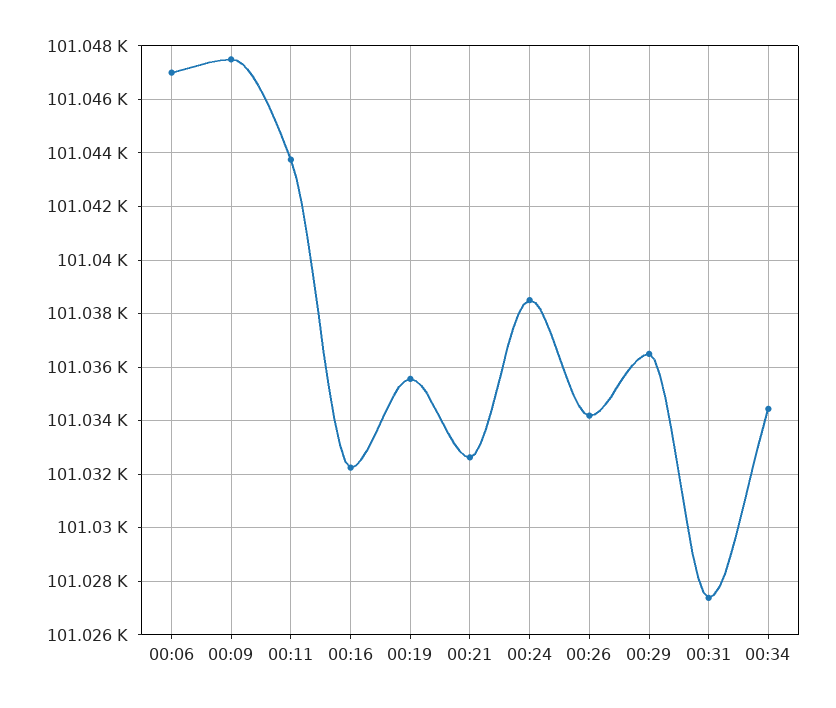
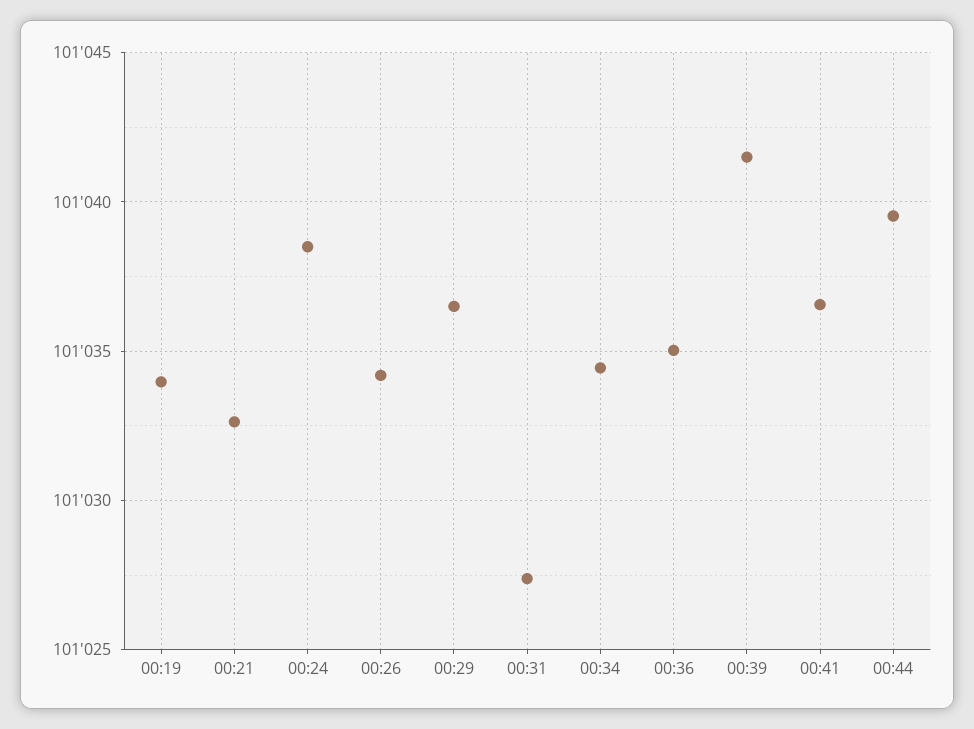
00:06: 101047 -> none
00:09: 101047.5 -> none
00:11: 101043.75 -> none
00:16: 101032.25 -> none
00:19: 101035.5 -> 101034
00:36: none -> 101035
00:39: none -> 101041.5
00:41: none -> 101036.5
00:44: none -> 101039.5

